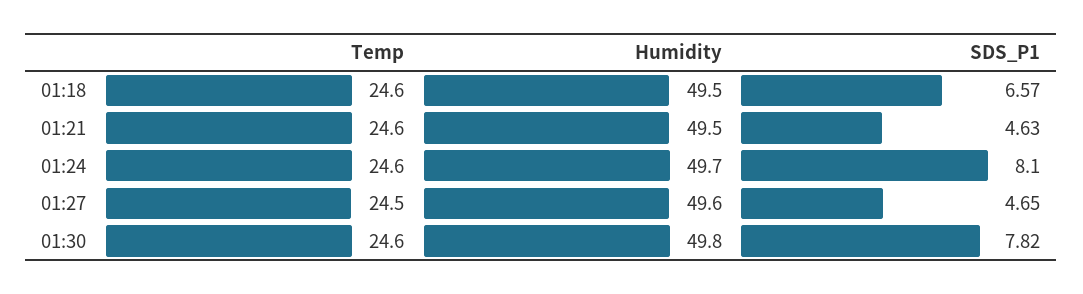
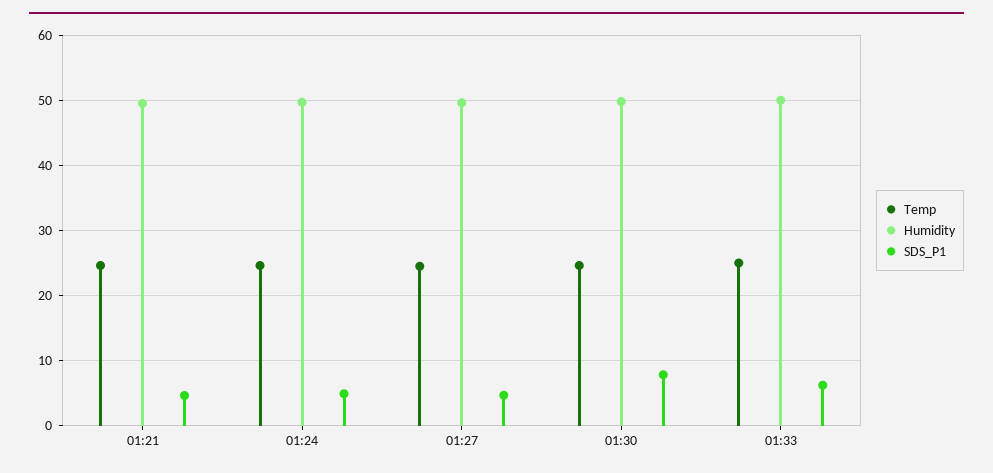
Temp, 01:18: 24.6 -> none
Humidity, 01:18: 49.5 -> none
SDS_P1, 01:18: 6.57 -> none
SDS_P1, 01:24: 8.1 -> 5
Temp, 01:33: none -> 25
Humidity, 01:33: none -> 50
SDS_P1, 01:33: none -> 6

